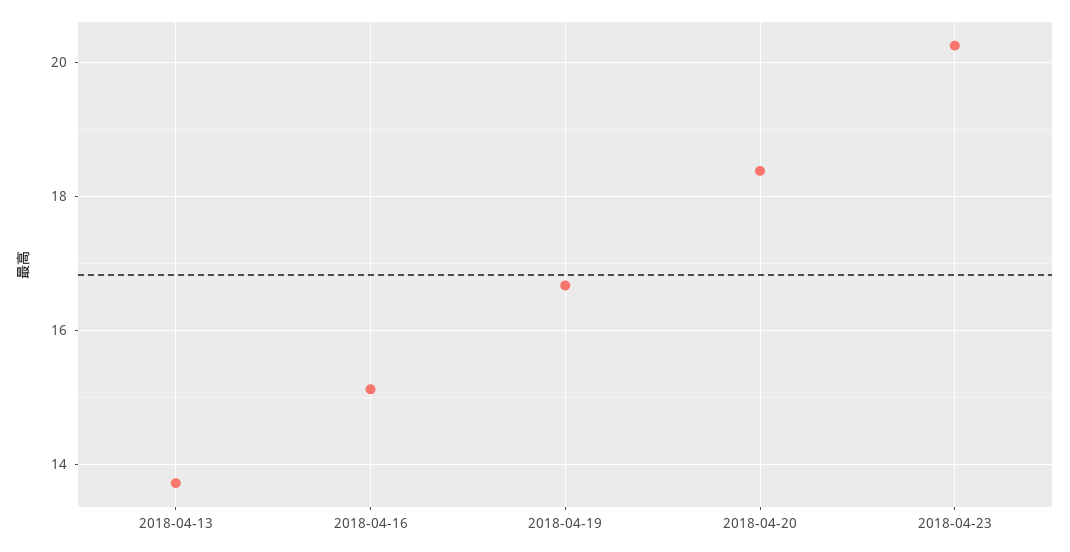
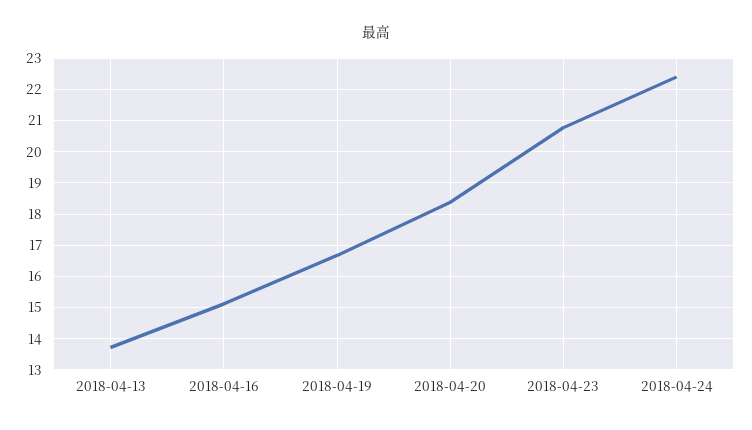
2018-04-23: 20.2 -> 20.8
2018-04-24: none -> 22.4

